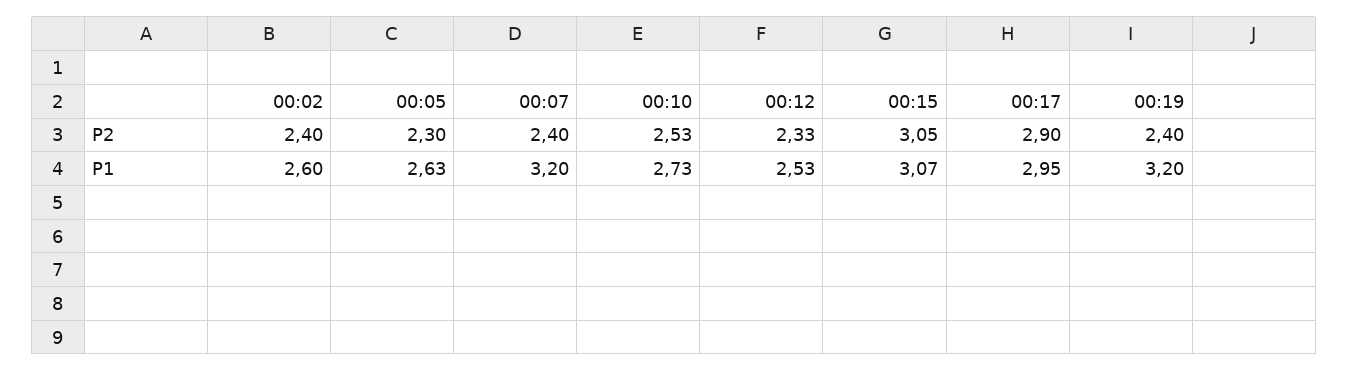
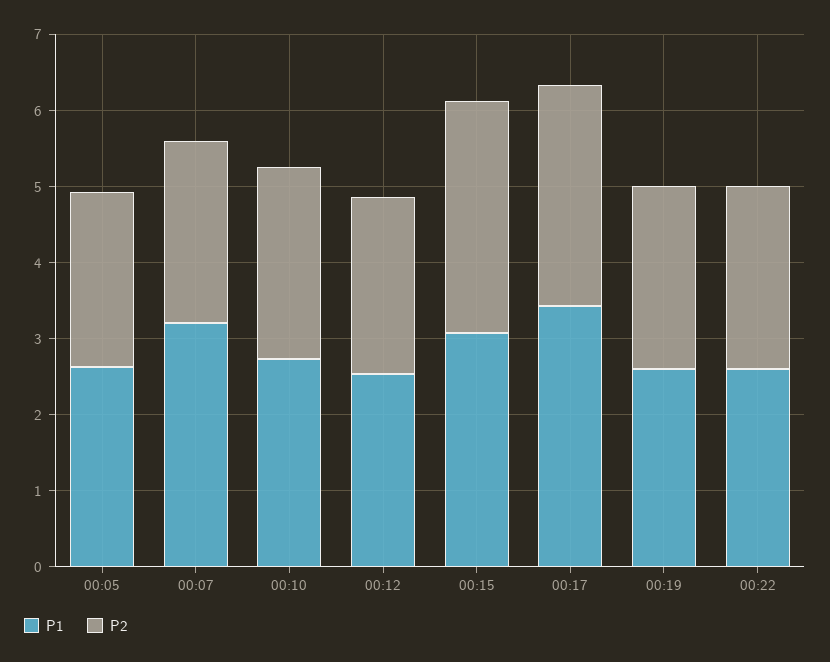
P2, 00:02: 2.4 -> none
P1, 00:02: 2.6 -> none
P1, 00:17: 2.95 -> 3.4
P1, 00:19: 3.2 -> 2.6
P1, 00:22: none -> 2.6
P2, 00:22: none -> 2.4

